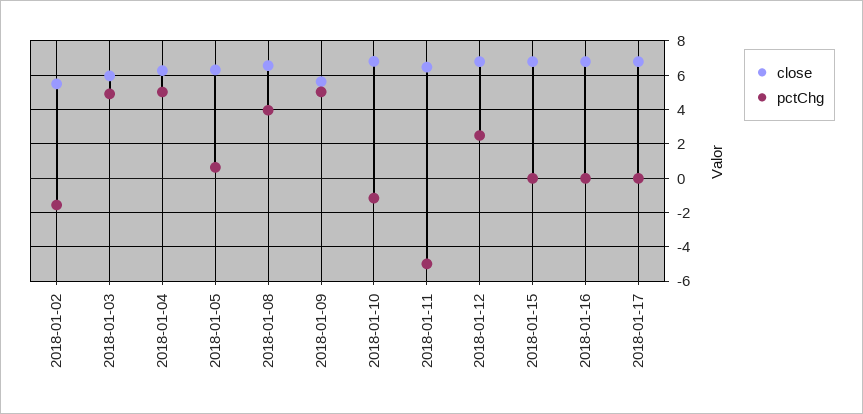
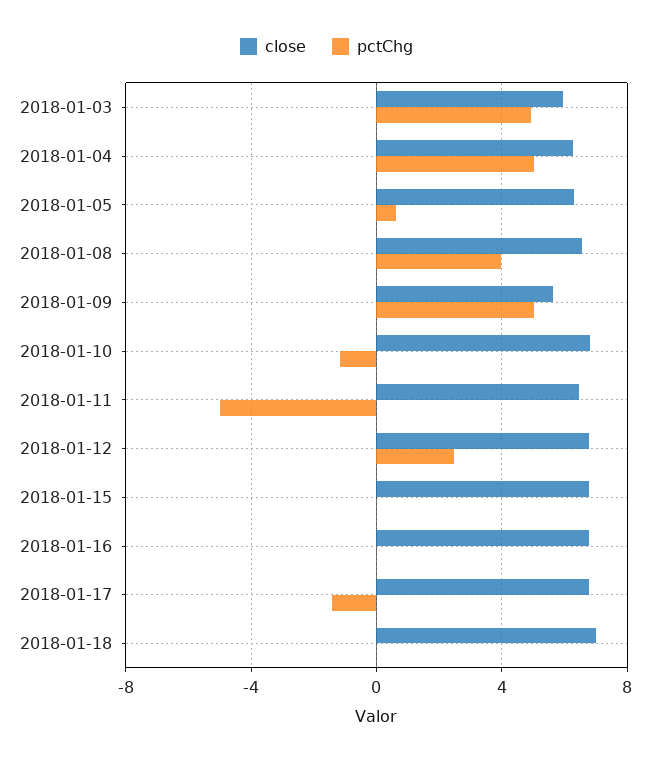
close, 2018-01-02: 5.5 -> none
pctChg, 2018-01-02: -1.5 -> none
pctChg, 2018-01-17: 0 -> -1.5
close, 2018-01-18: none -> 7
pctChg, 2018-01-18: none -> 0

